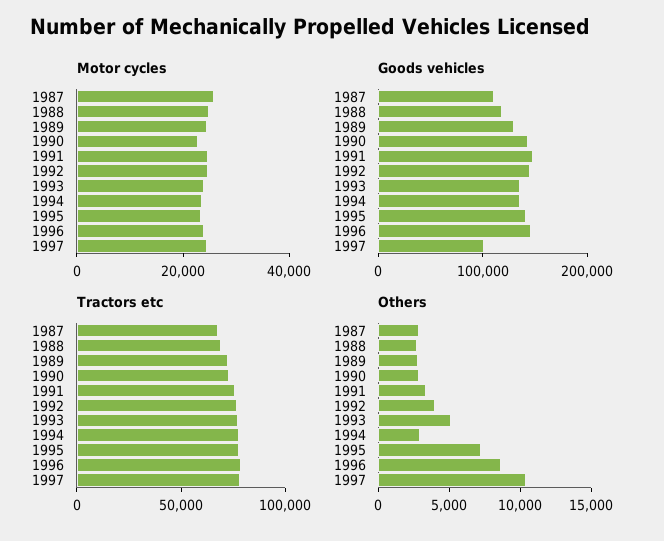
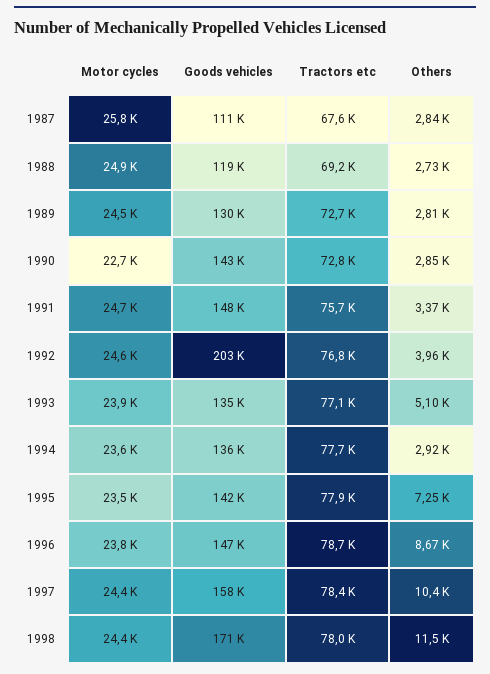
Goods vehicles, 1992: 140000 -> 203000
Goods vehicles, 1997: 100000 -> 158000
Motor cycles, 1998: none -> 24400
Goods vehicles, 1998: none -> 171000
Tractors etc, 1998: none -> 78000
Others, 1998: none -> 11500

